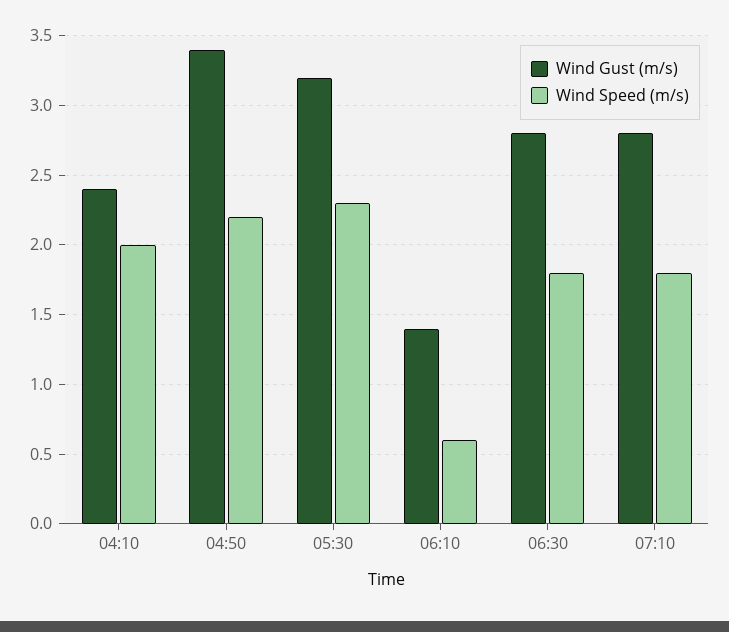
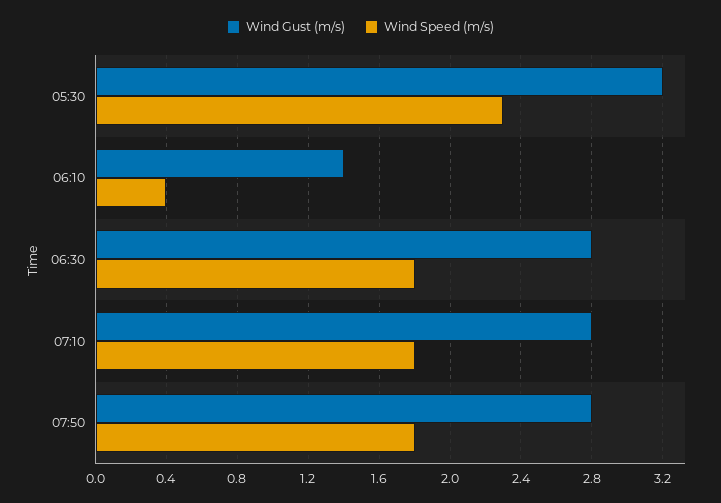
Wind Gust (m/s), 04:10: 2.4 -> none
Wind Speed (m/s), 04:10: 2 -> none
Wind Gust (m/s), 04:50: 3.4 -> none
Wind Speed (m/s), 04:50: 2.2 -> none
Wind Speed (m/s), 06:10: 0.6 -> 0.4
Wind Gust (m/s), 07:50: none -> 2.8
Wind Speed (m/s), 07:50: none -> 1.8

